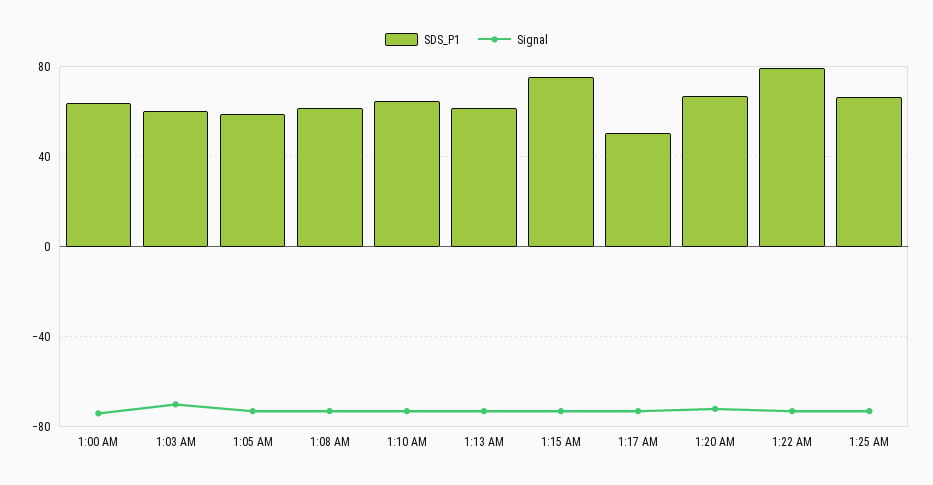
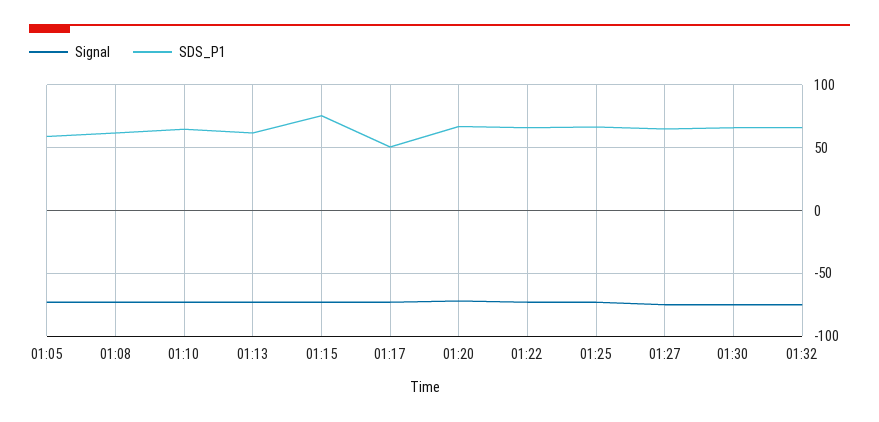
SDS_P1, 1:00 AM: 65 -> none
Signal, 1:00 AM: -75 -> none
SDS_P1, 1:03 AM: 60 -> none
Signal, 1:03 AM: -70 -> none
SDS_P1, 1:22 AM: 80 -> 65
Signal, 01:27: none -> -75
SDS_P1, 01:27: none -> 65
Signal, 01:30: none -> -75
SDS_P1, 01:30: none -> 65
Signal, 01:32: none -> -75
SDS_P1, 01:32: none -> 65

